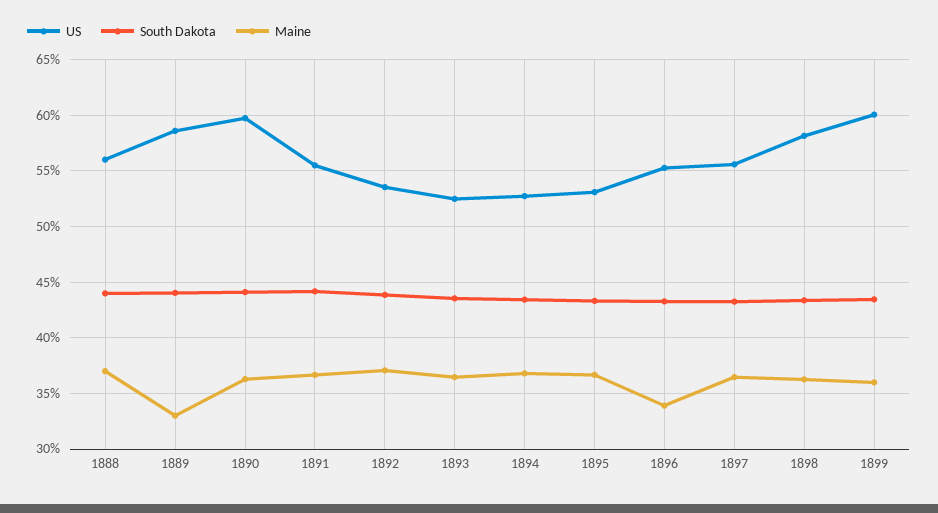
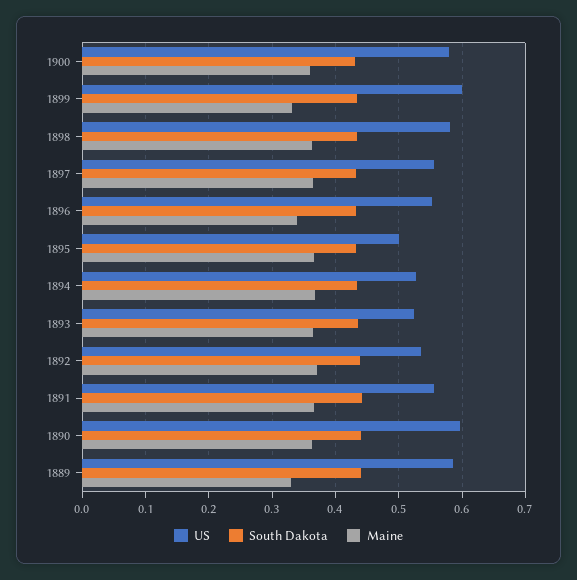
US, 1888: 0.56 -> none
South Dakota, 1888: 0.44 -> none
Maine, 1888: 0.37 -> none
US, 1895: 0.53 -> 0.5
Maine, 1899: 0.36 -> 0.33
US, 1900: none -> 0.58
South Dakota, 1900: none -> 0.43
Maine, 1900: none -> 0.36

